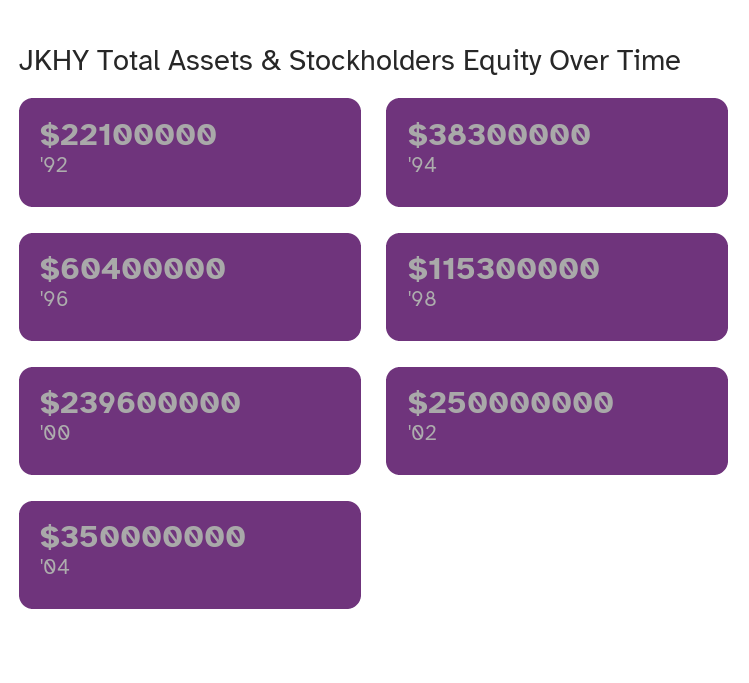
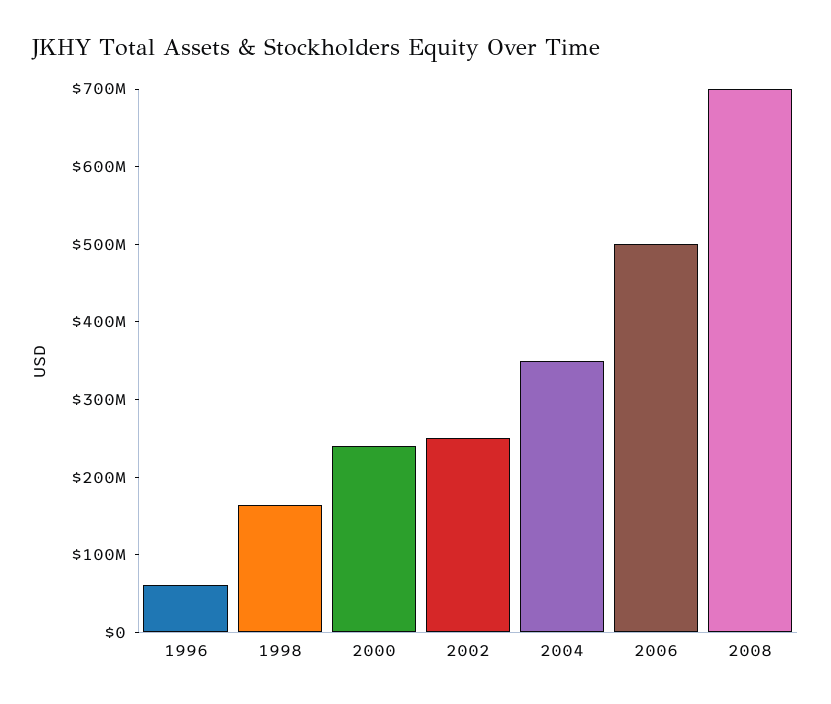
'92: 22100000 -> none
'94: 38300000 -> none
'98: 115300000 -> 160000000
2006: none -> 500000000
2008: none -> 700000000

